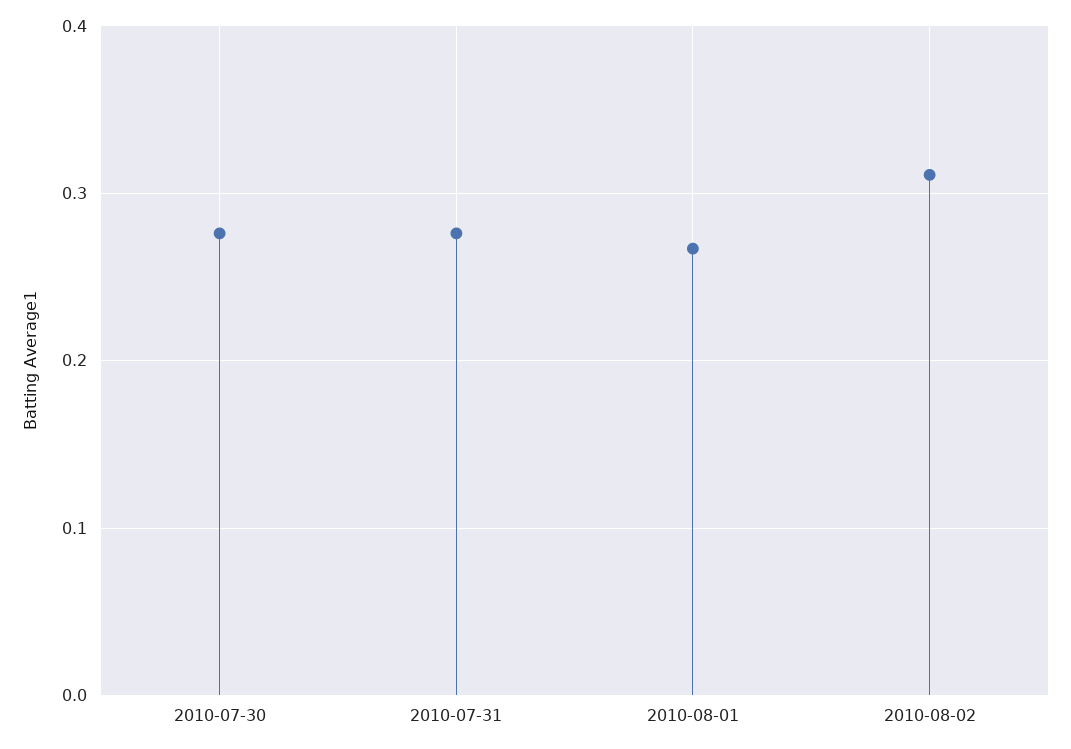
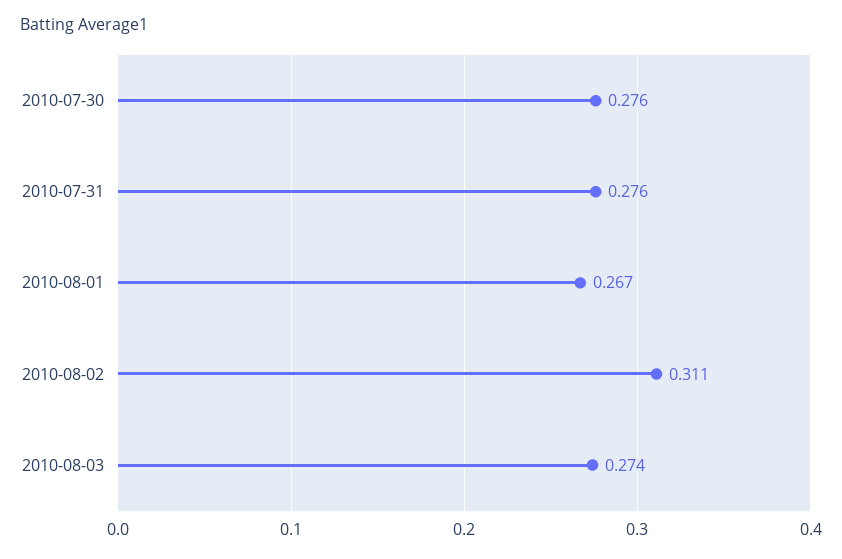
2010-08-03: none -> 0.274

